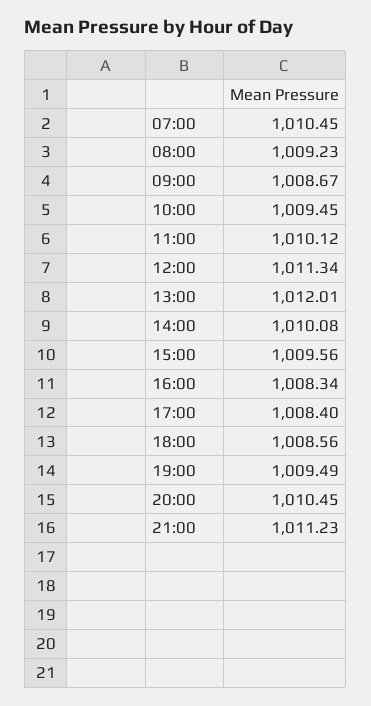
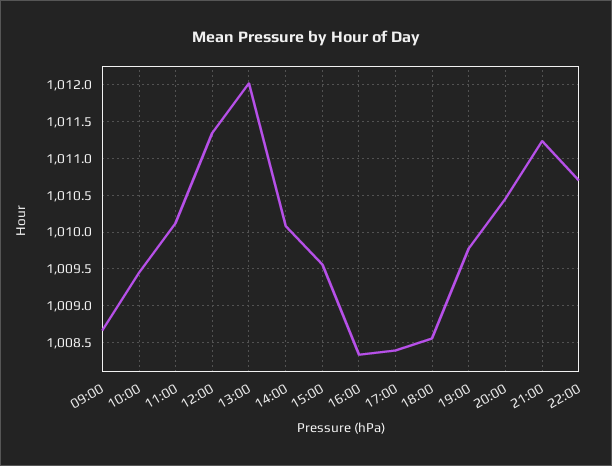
07:00: 1010.45 -> none
08:00: 1009.23 -> none
19:00: 1009.49 -> 1009.8
22:00: none -> 1010.7

